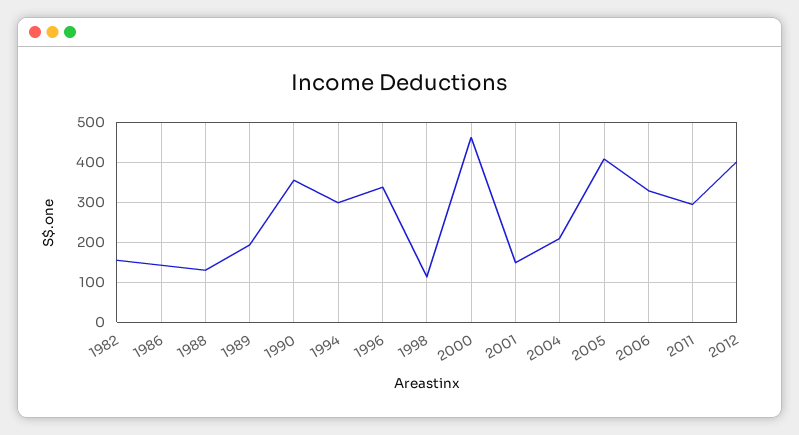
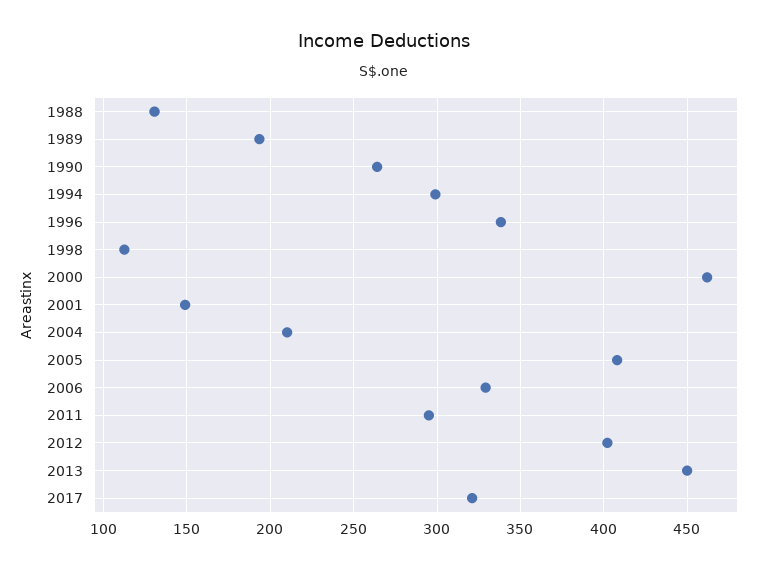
1982: 160 -> none
1986: 140 -> none
1990: 360 -> 265
2013: none -> 450
2017: none -> 320

